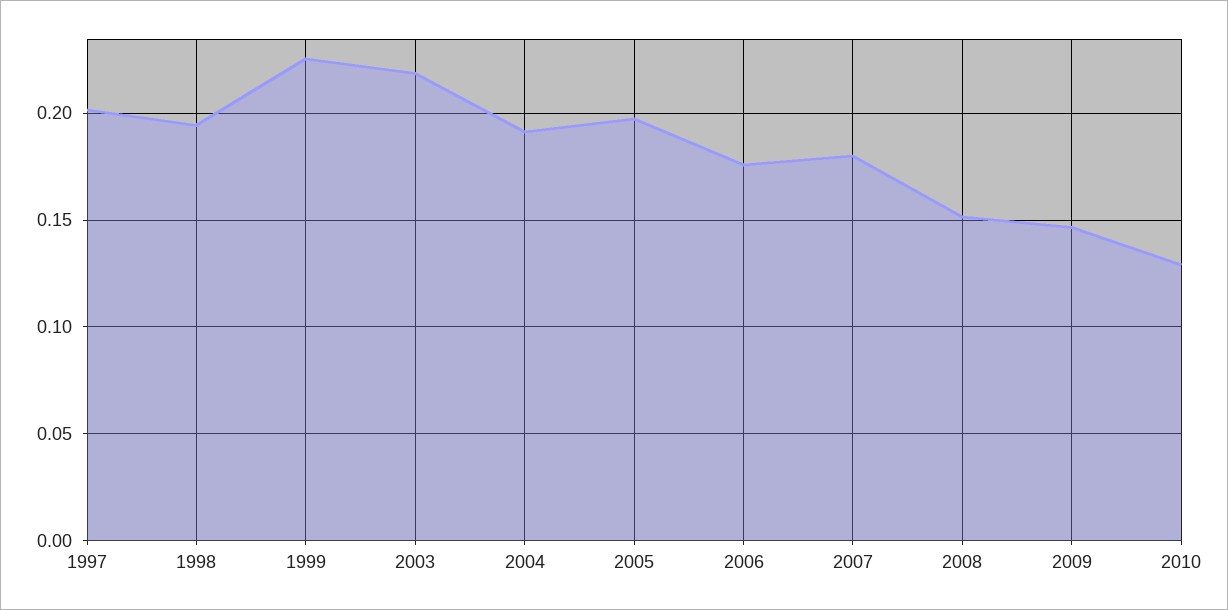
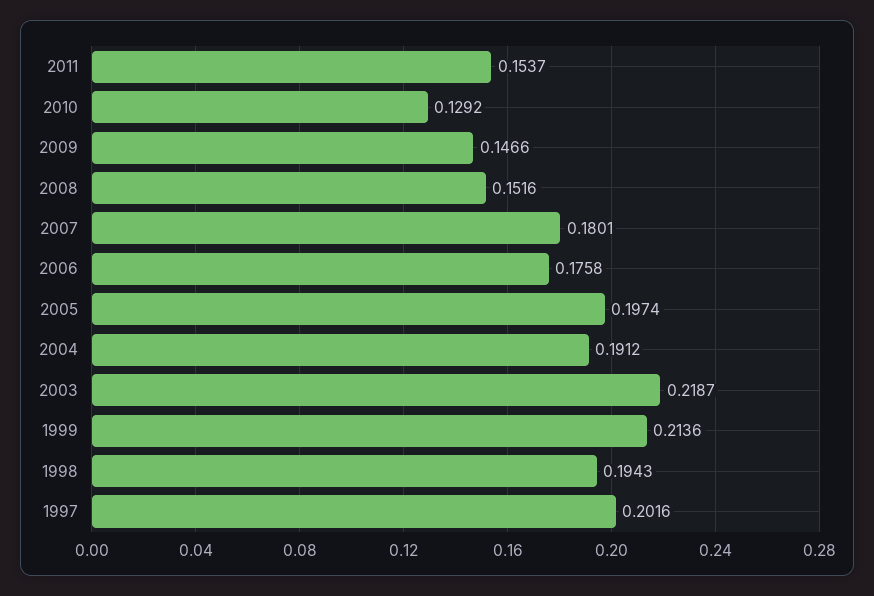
1999: 0.225 -> 0.2136
2011: none -> 0.1537

